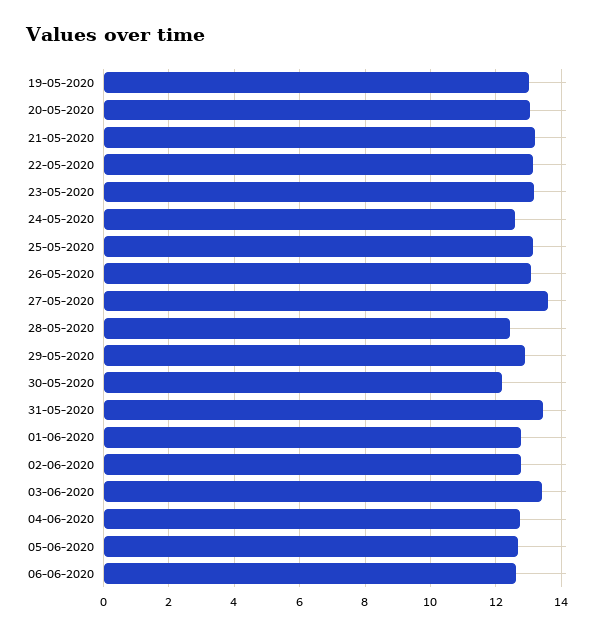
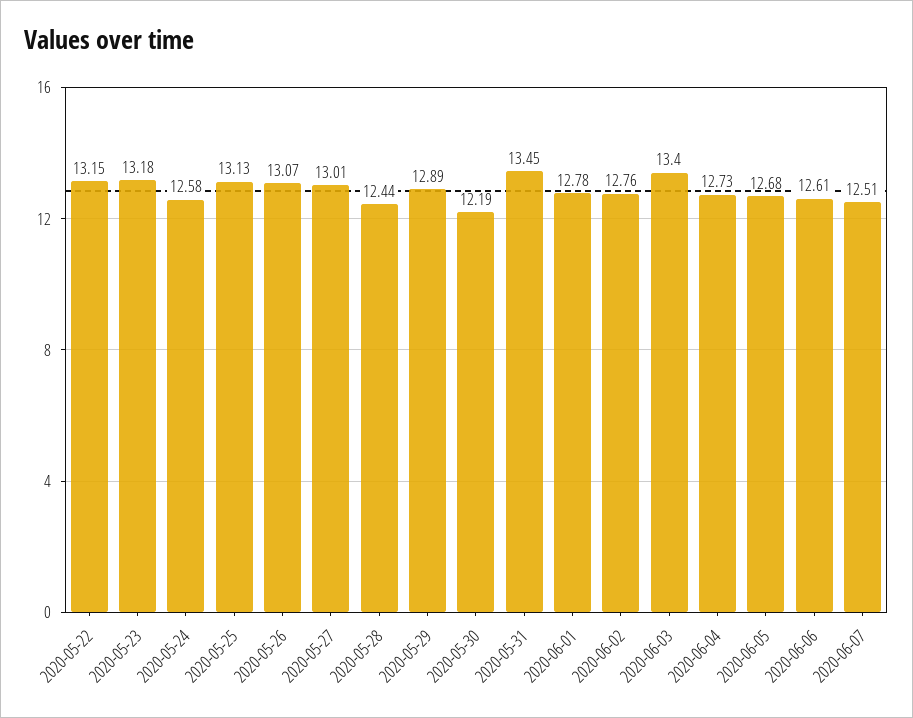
19-05-2020: 13 -> none
20-05-2020: 13 -> none
21-05-2020: 13.2 -> none
27-05-2020: 13.6 -> 13.01
2020-06-07: none -> 12.51

